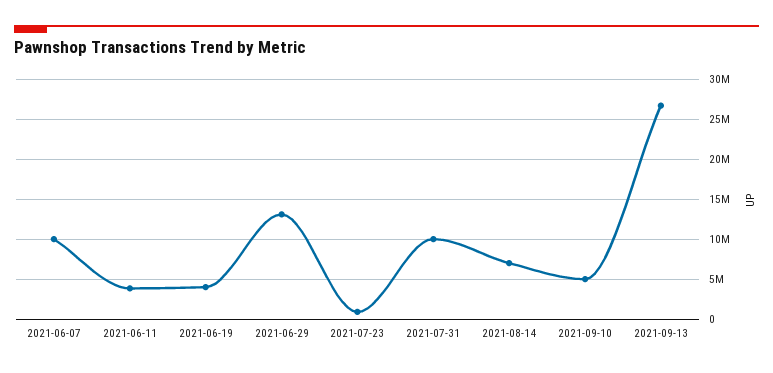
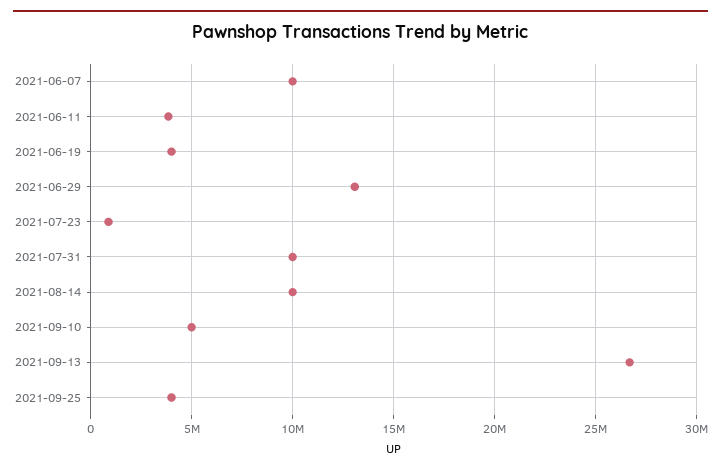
2021-08-14: 7000000 -> 10000000
2021-09-25: none -> 4000000

